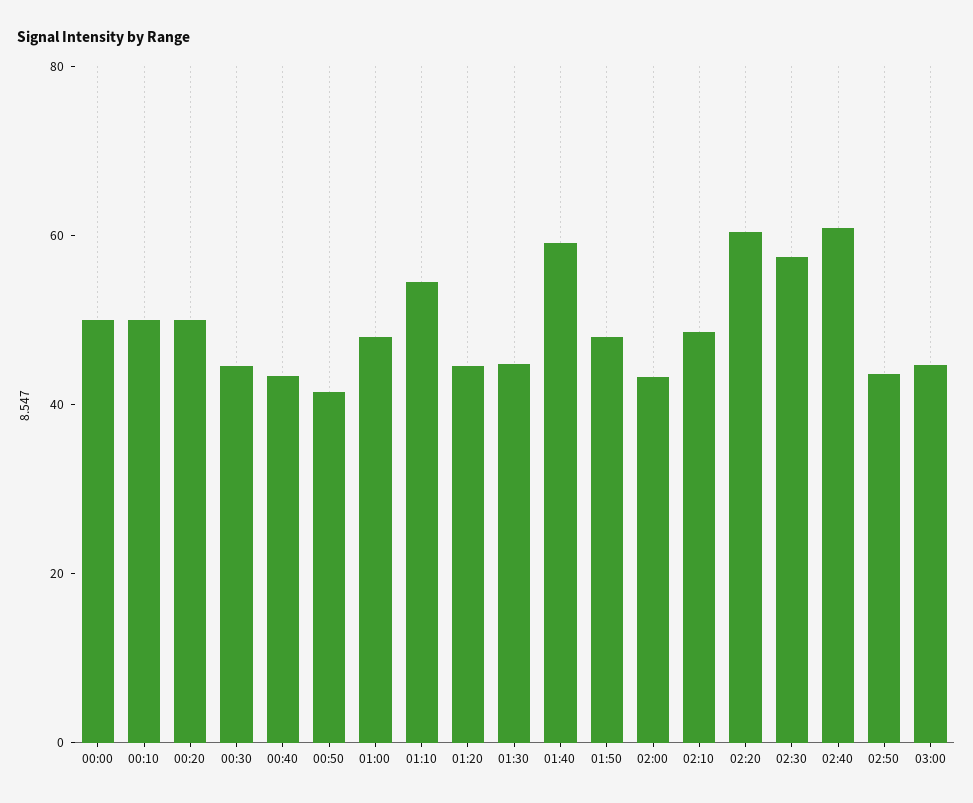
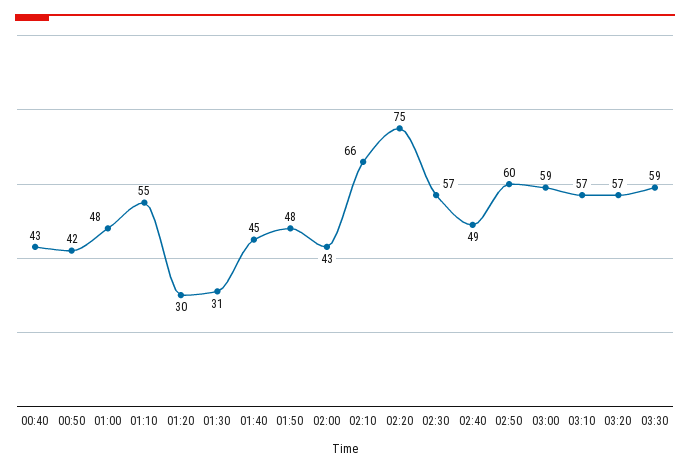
00:00: 50 -> none
00:10: 50 -> none
00:20: 50 -> none
00:30: 45 -> none
01:20: 45 -> 30
01:30: 45 -> 31
01:40: 60 -> 45
02:10: 50 -> 66
02:20: 60 -> 75
02:40: 60 -> 49
02:50: 45 -> 60
03:00: 45 -> 59
03:10: none -> 57
03:20: none -> 57
03:30: none -> 59

